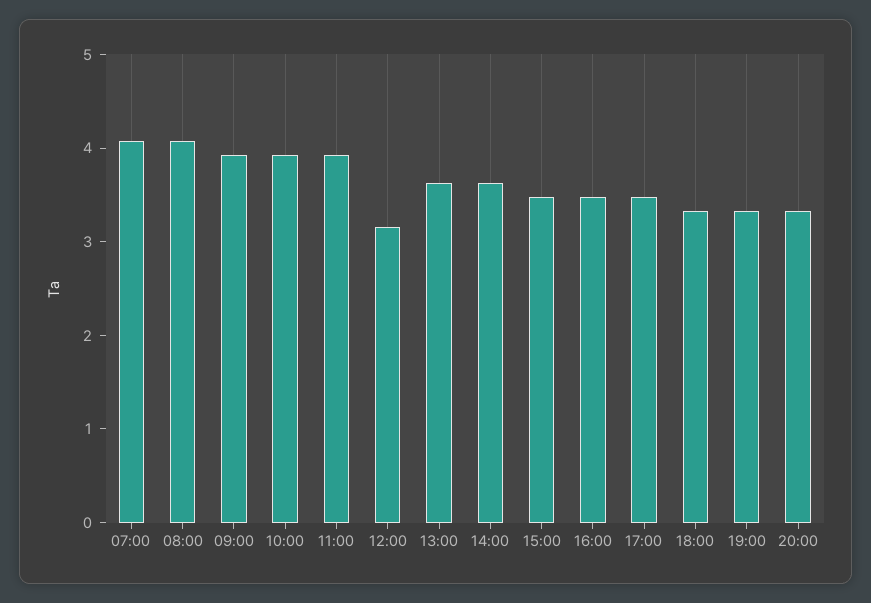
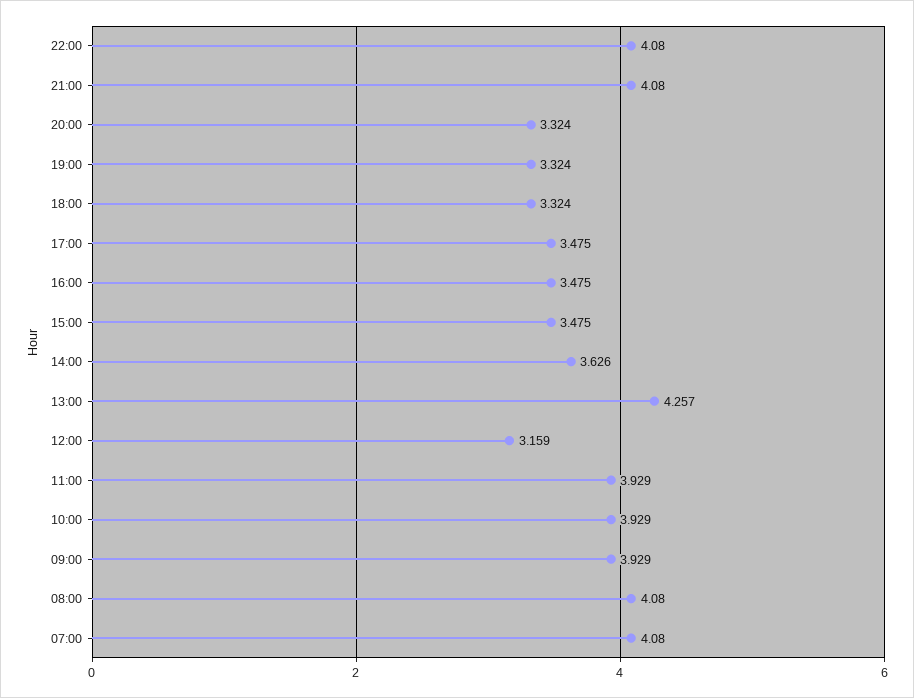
13:00: 3.6 -> 4.257
22:00: none -> 4.08
21:00: none -> 4.08

